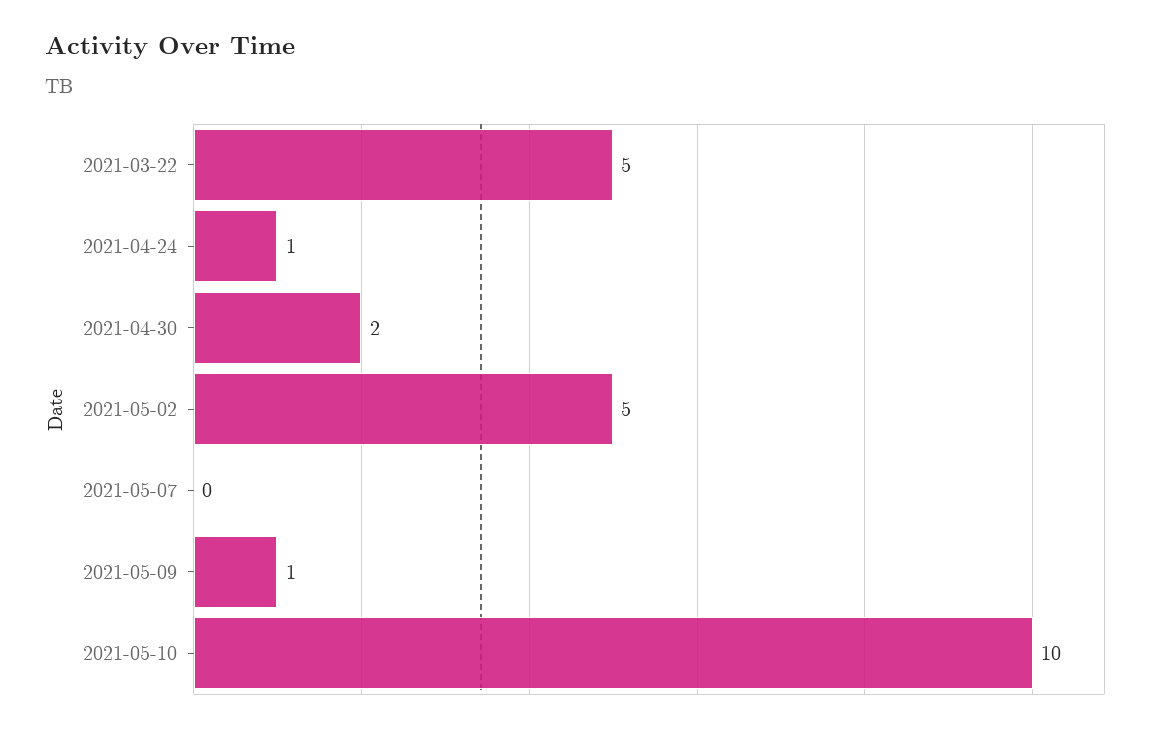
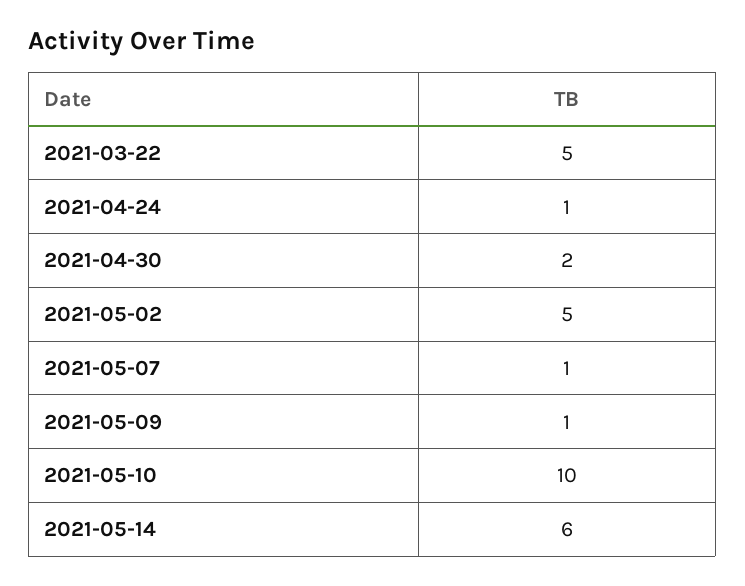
2021-05-07: 0 -> 1
2021-05-14: none -> 6

